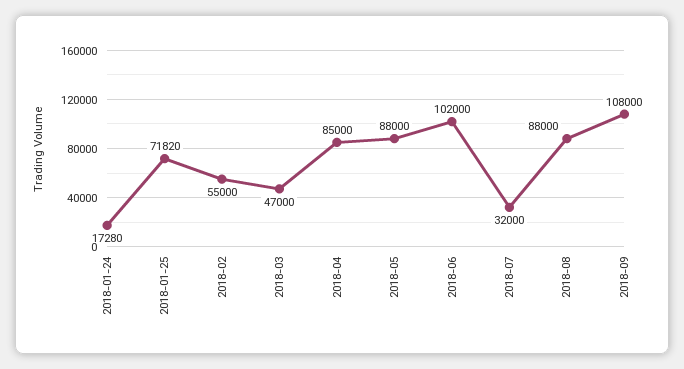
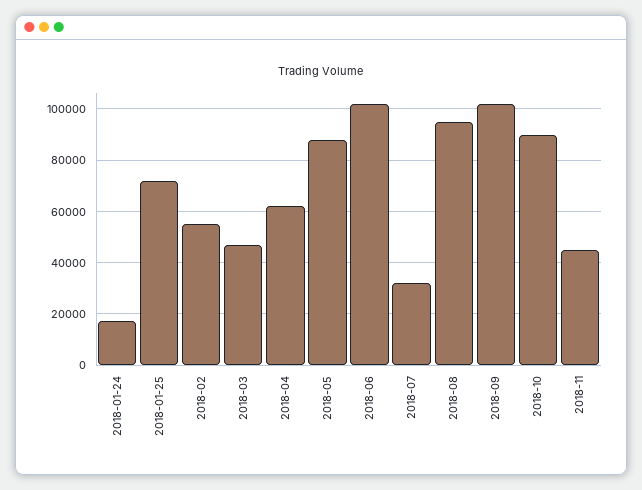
2018-04: 85000 -> 62500
2018-08: 88000 -> 95000
2018-09: 108000 -> 102500
2018-10: none -> 90000
2018-11: none -> 45000

